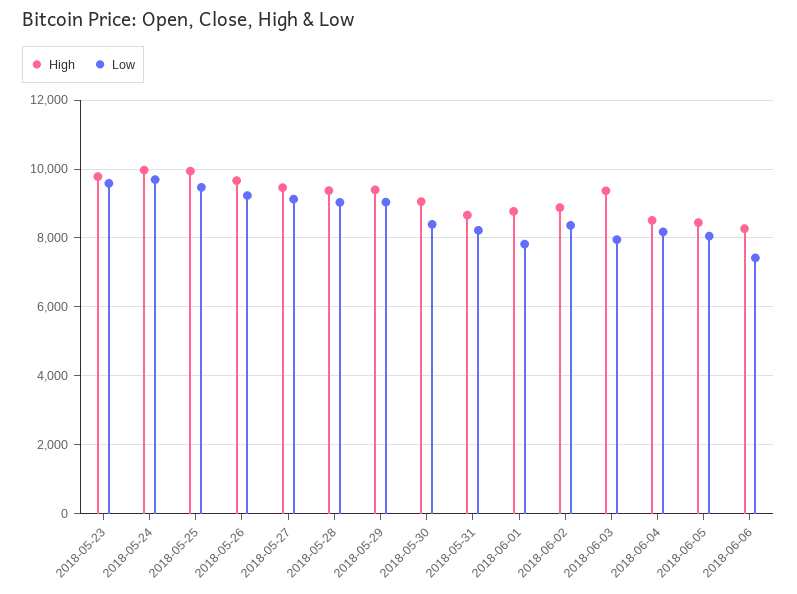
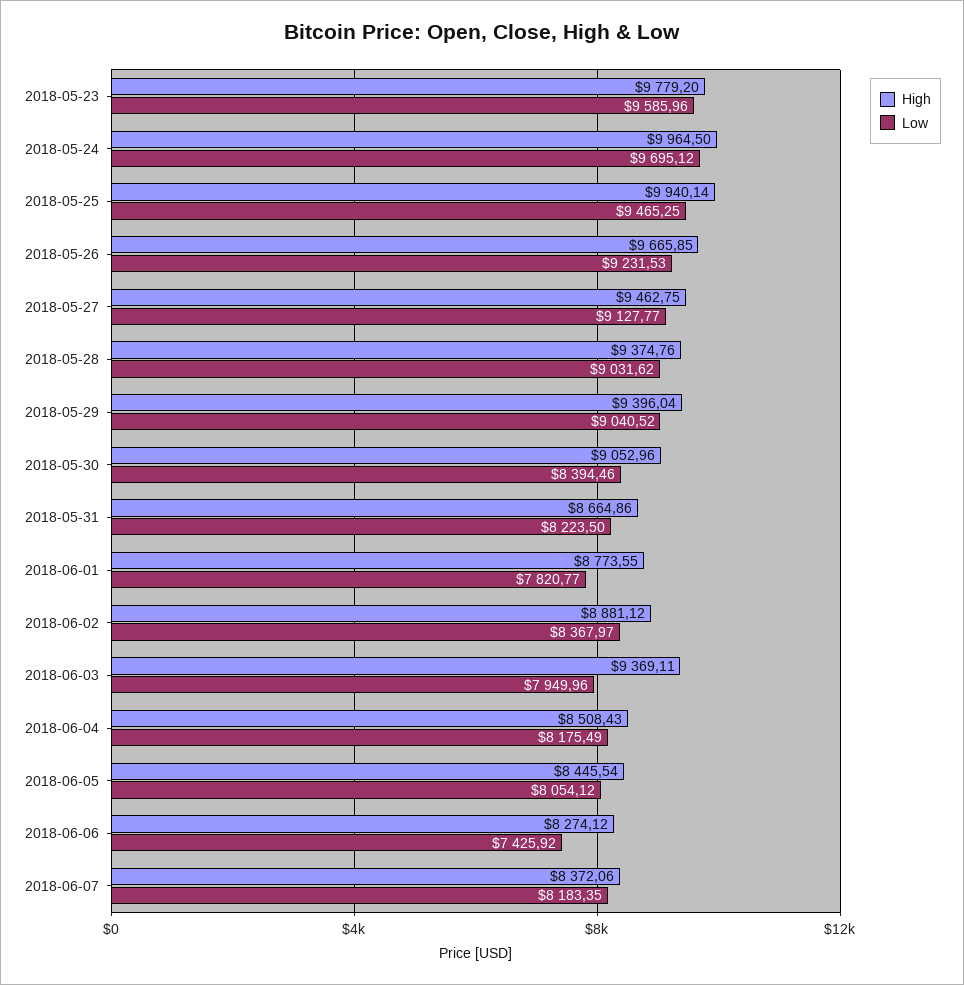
High, 2018-06-07: none -> 8372.06
Low, 2018-06-07: none -> 8183.35

